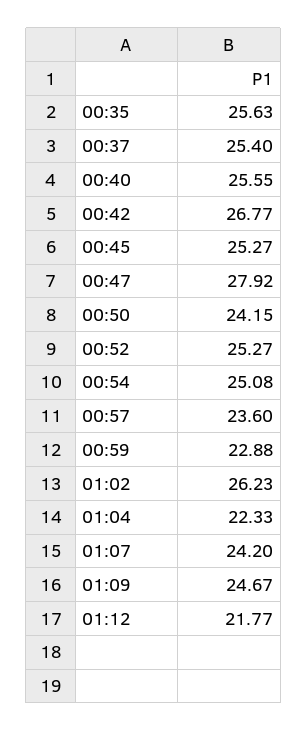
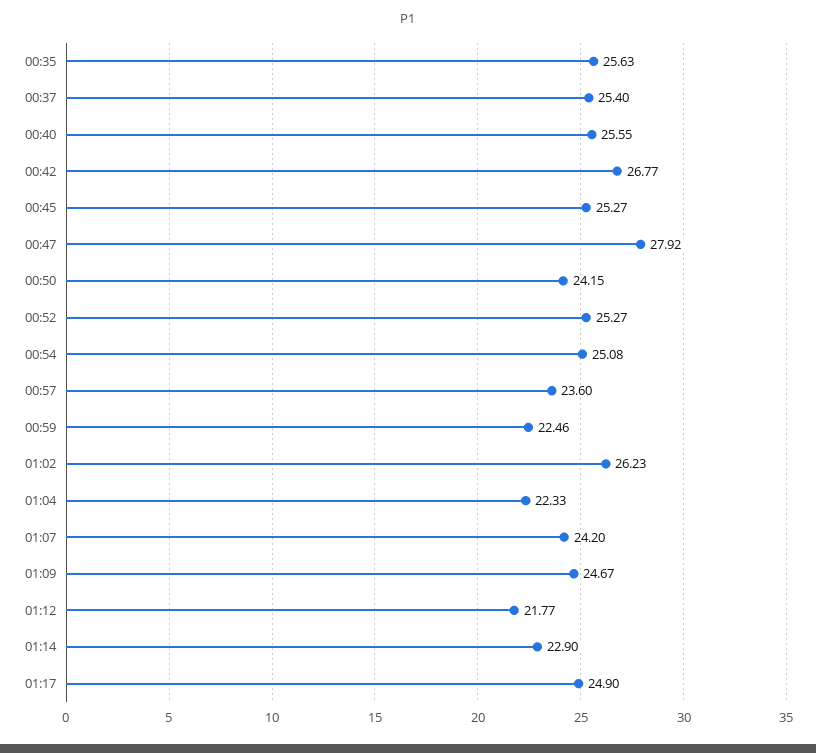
00:59: 22.88 -> 22.46
01:14: none -> 22.9
01:17: none -> 24.9

